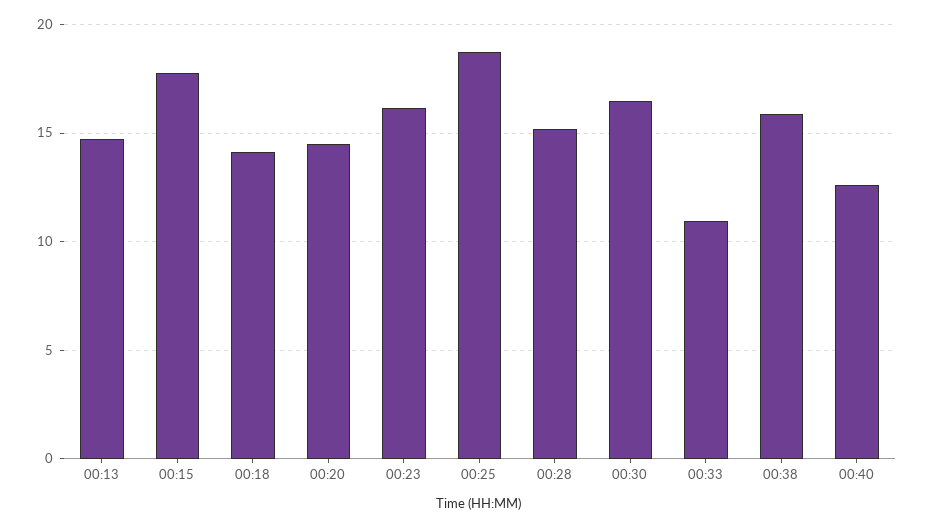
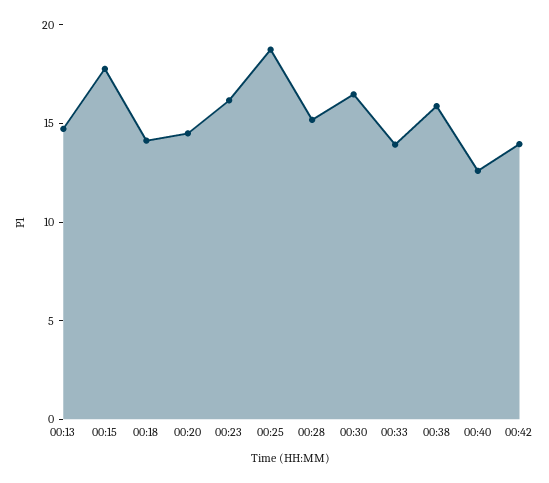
00:33: 11 -> 14
00:42: none -> 14

